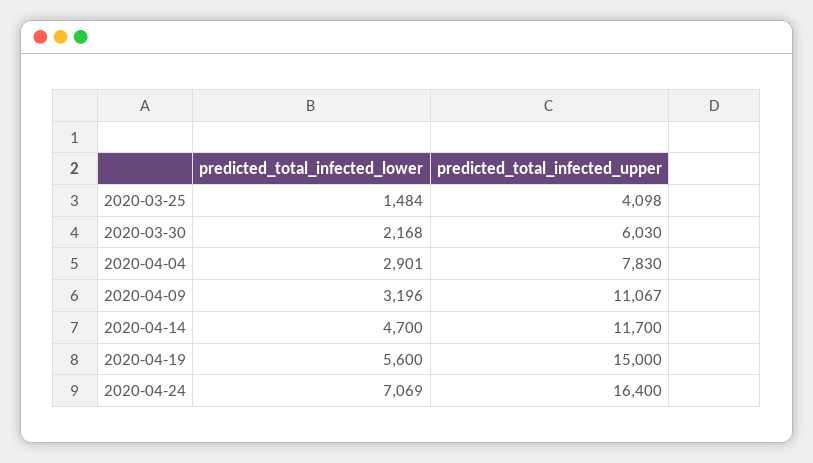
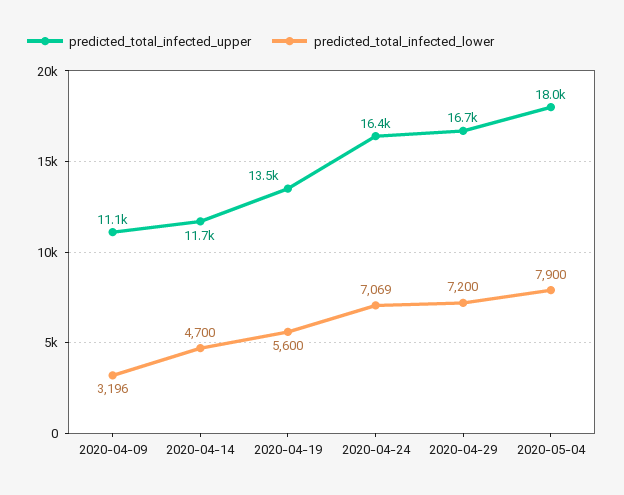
predicted_total_infected_lower, 2020-03-25: 1484 -> none
predicted_total_infected_upper, 2020-03-25: 4098 -> none
predicted_total_infected_lower, 2020-03-30: 2168 -> none
predicted_total_infected_upper, 2020-03-30: 6030 -> none
predicted_total_infected_lower, 2020-04-04: 2901 -> none
predicted_total_infected_upper, 2020-04-04: 7830 -> none
predicted_total_infected_upper, 2020-04-19: 15000 -> 13500
predicted_total_infected_upper, 2020-04-29: none -> 16700
predicted_total_infected_lower, 2020-04-29: none -> 7200
predicted_total_infected_upper, 2020-05-04: none -> 18000
predicted_total_infected_lower, 2020-05-04: none -> 7900

